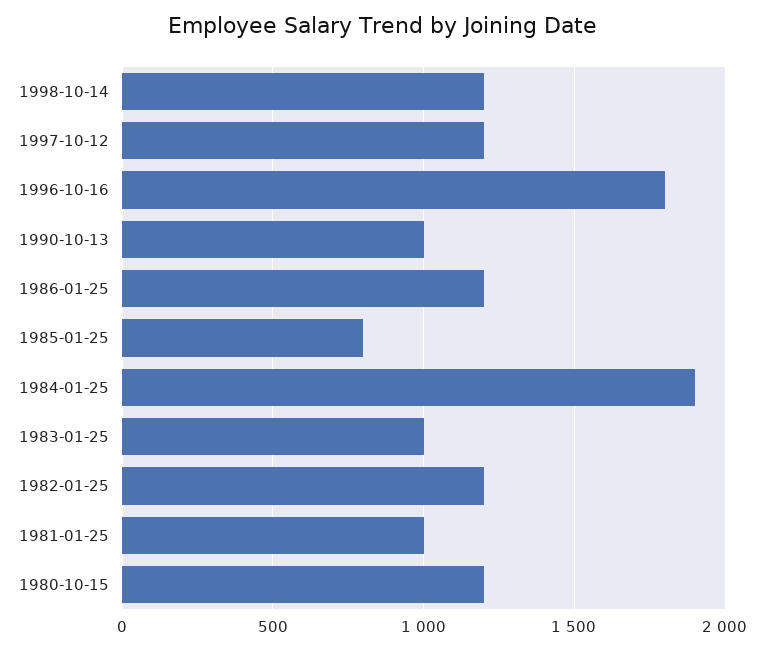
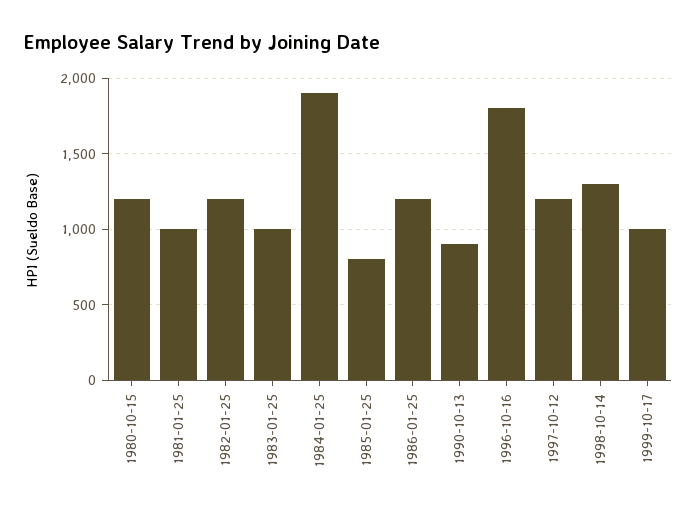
1998-10-14: 1200 -> 1300
1990-10-13: 1000 -> 900
1999-10-17: none -> 1000

